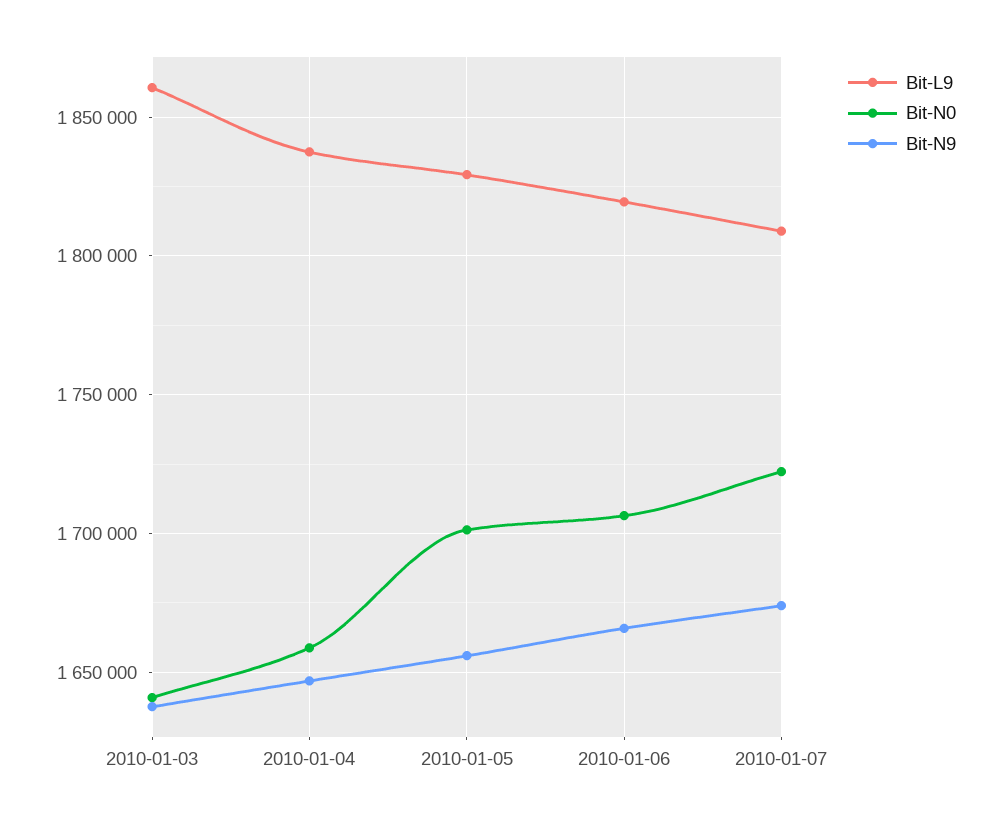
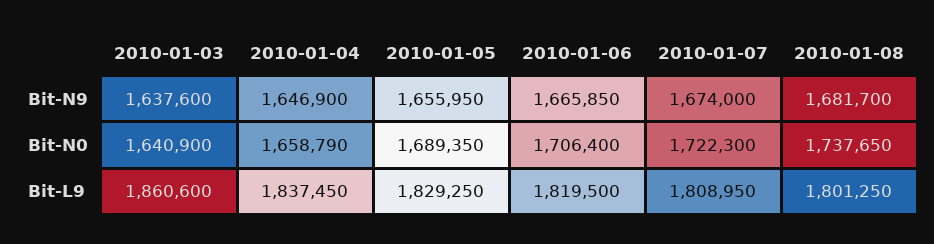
Bit-N0, 2010-01-05: 1700000 -> 1689350
Bit-N9, 2010-01-08: none -> 1681700
Bit-N0, 2010-01-08: none -> 1737650
Bit-L9, 2010-01-08: none -> 1801250

